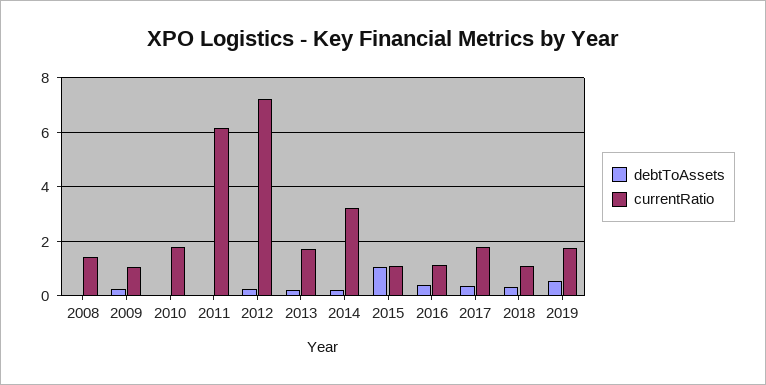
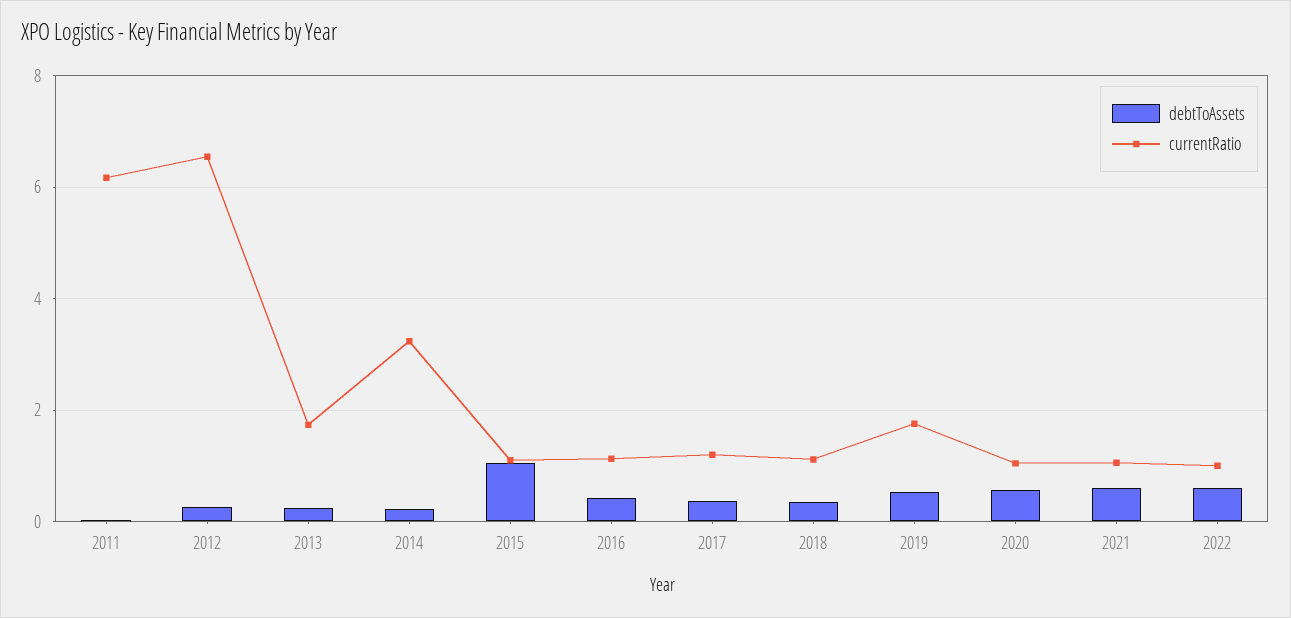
debtToAssets, 2008: 0 -> none
currentRatio, 2008: 1.5 -> none
debtToAssets, 2009: 0.25 -> none
currentRatio, 2009: 1 -> none
debtToAssets, 2010: 0 -> none
currentRatio, 2010: 1.75 -> none
currentRatio, 2012: 7.25 -> 6.6
currentRatio, 2017: 1.75 -> 1.2
debtToAssets, 2020: none -> 0.6
currentRatio, 2020: none -> 1
debtToAssets, 2021: none -> 0.6
currentRatio, 2021: none -> 1
debtToAssets, 2022: none -> 0.6
currentRatio, 2022: none -> 1

